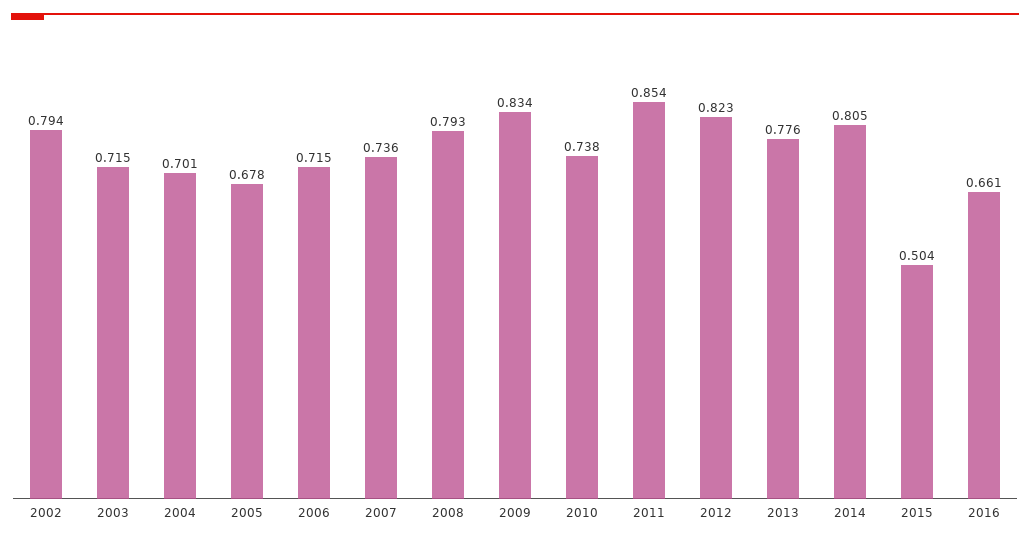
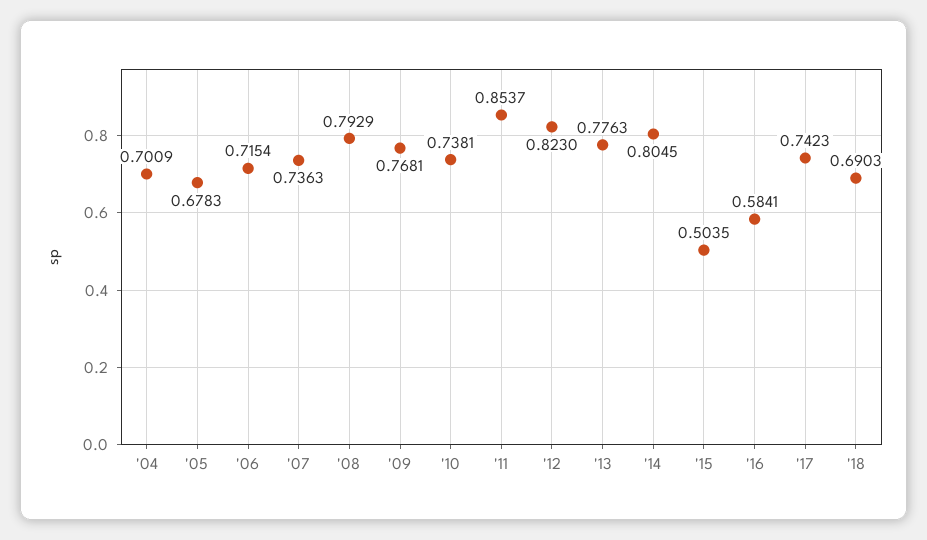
2002: 0.794 -> none
2003: 0.715 -> none
2009: 0.834 -> 0.7681
2016: 0.661 -> 0.5841
'17: none -> 0.7423
'18: none -> 0.6903

